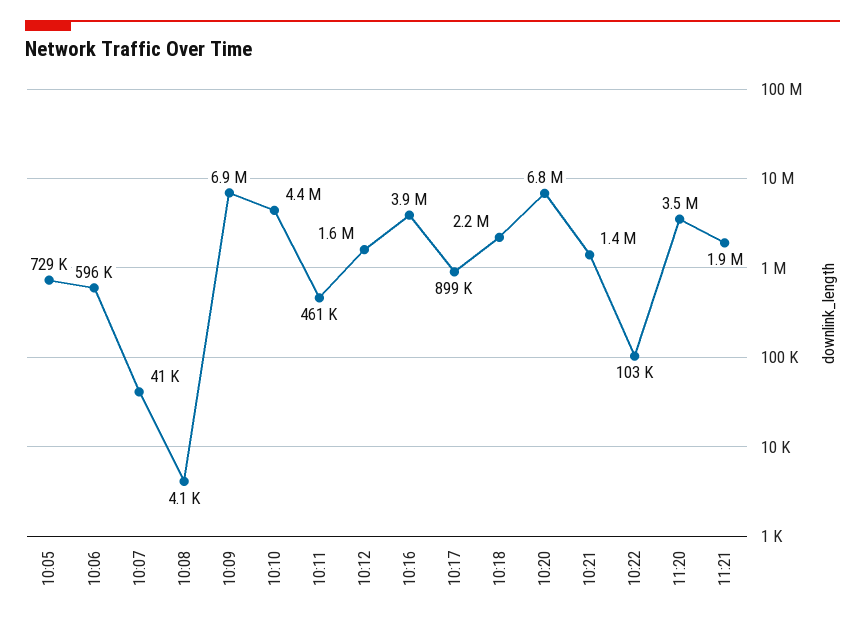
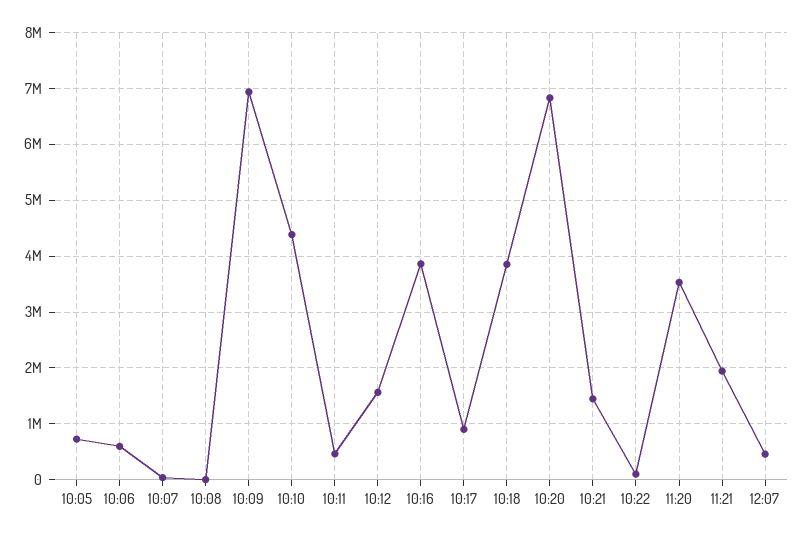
10:18: 2200000 -> 3800000
12:07: none -> 400000

